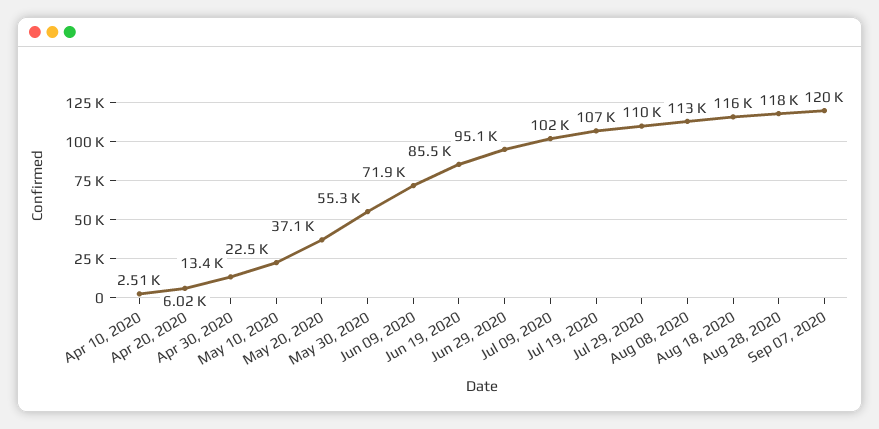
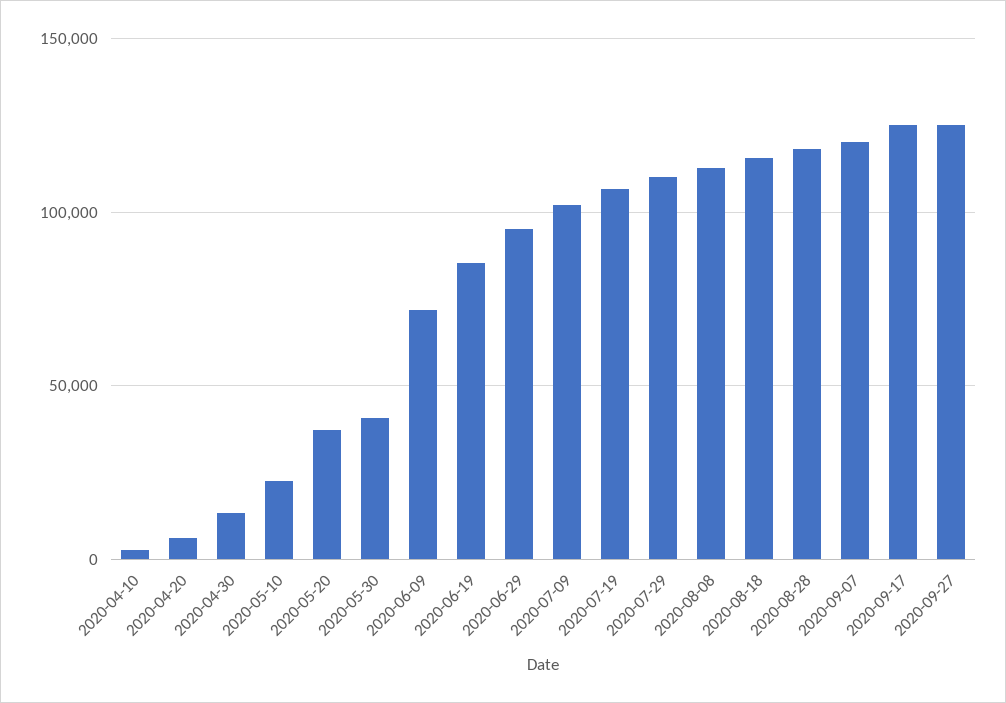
May 30, 2020: 55300 -> 40000
2020-09-17: none -> 125000
2020-09-27: none -> 125000

